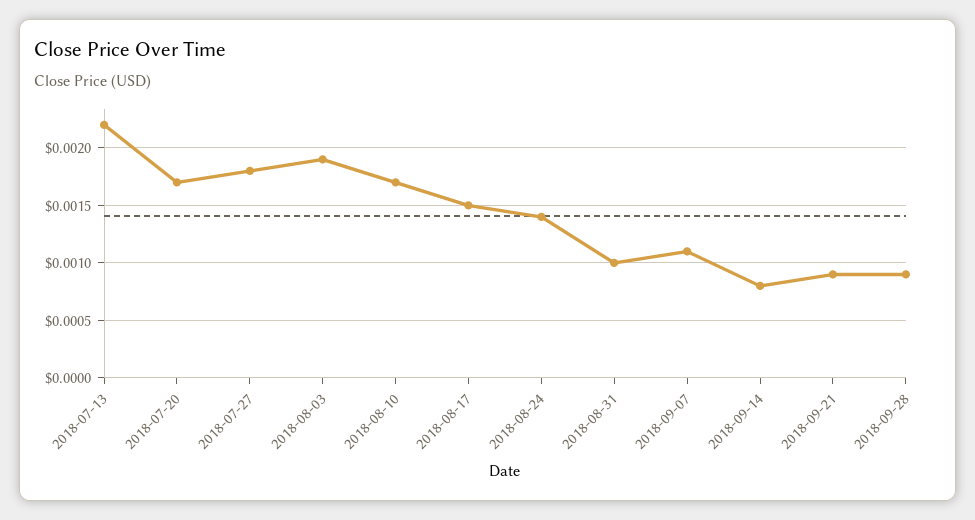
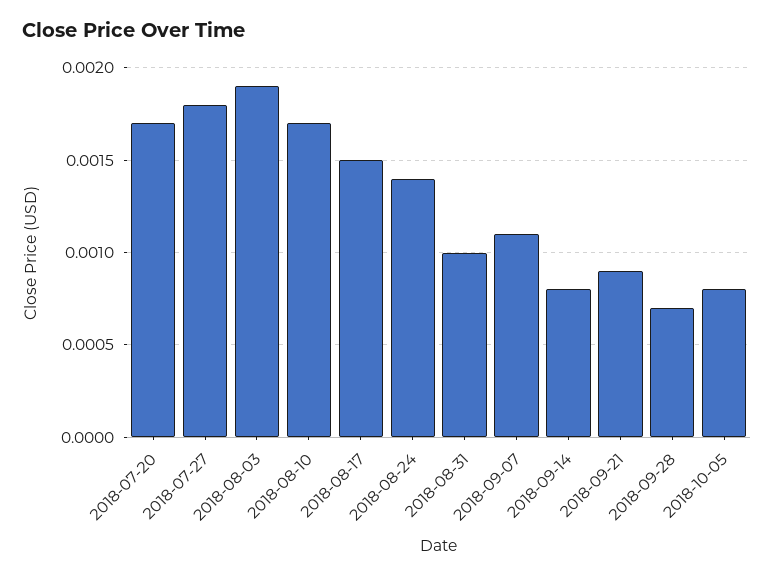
2018-07-13: 0.0022 -> none
2018-09-28: 0.0009 -> 0.0007
2018-10-05: none -> 0.0008

